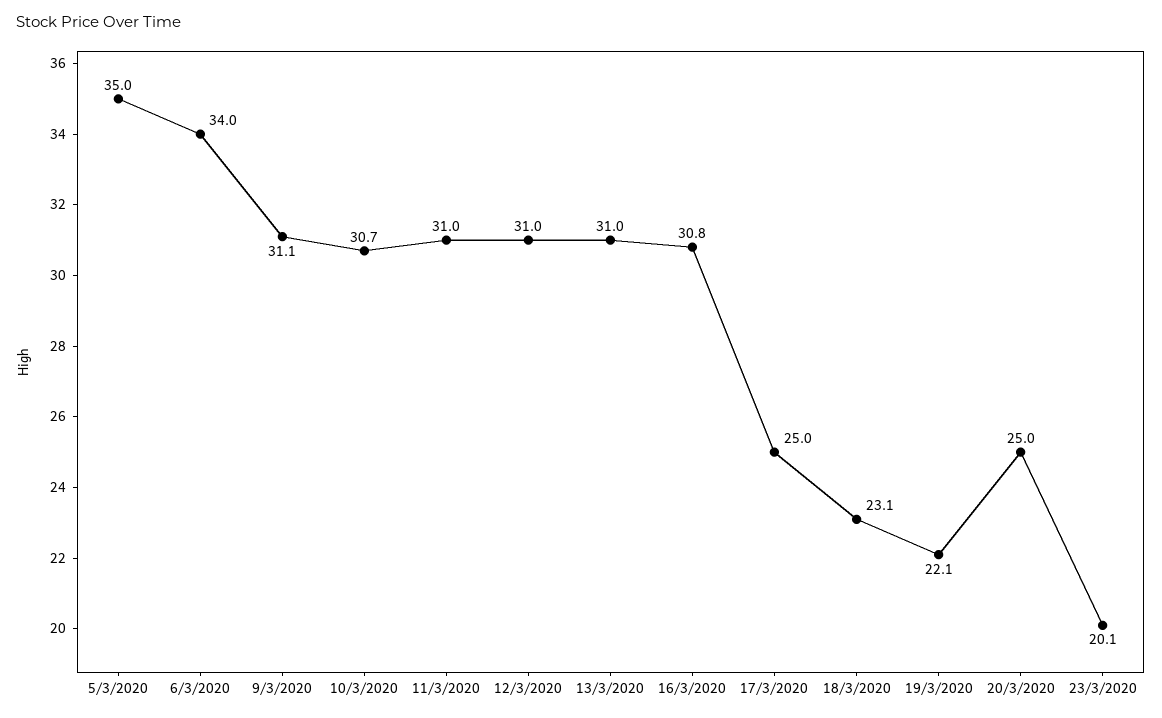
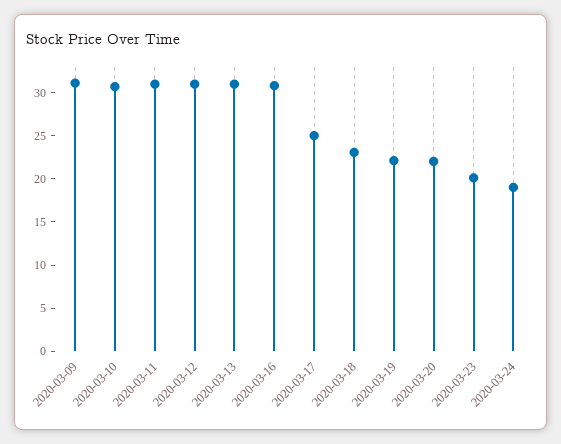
5/3/2020: 35 -> none
6/3/2020: 34 -> none
20/3/2020: 25 -> 22
2020-03-24: none -> 19

